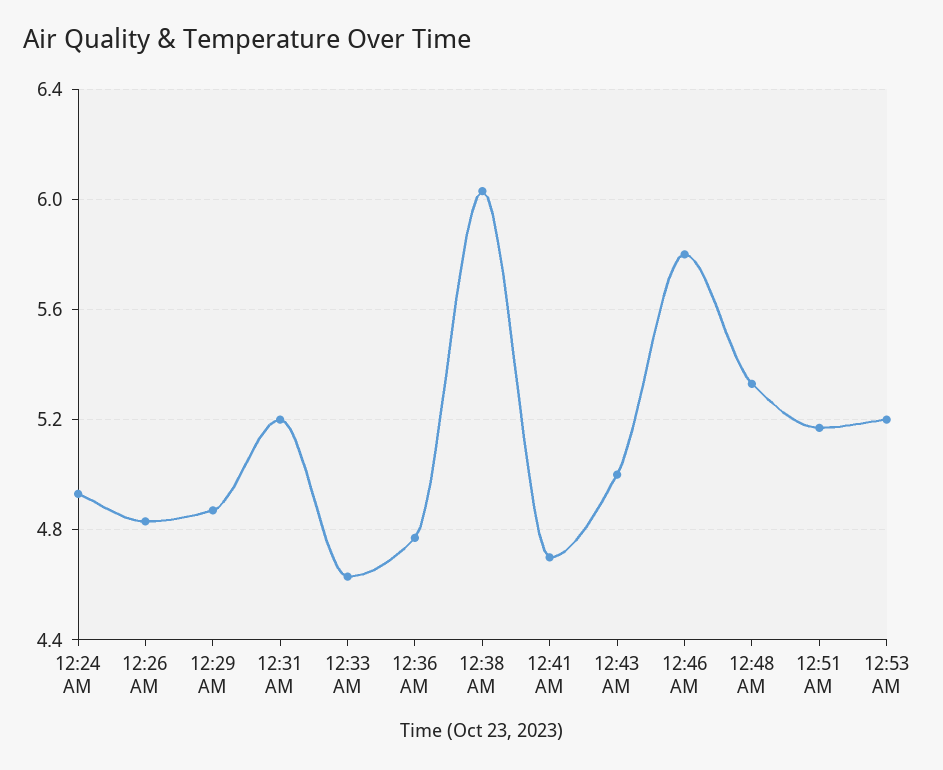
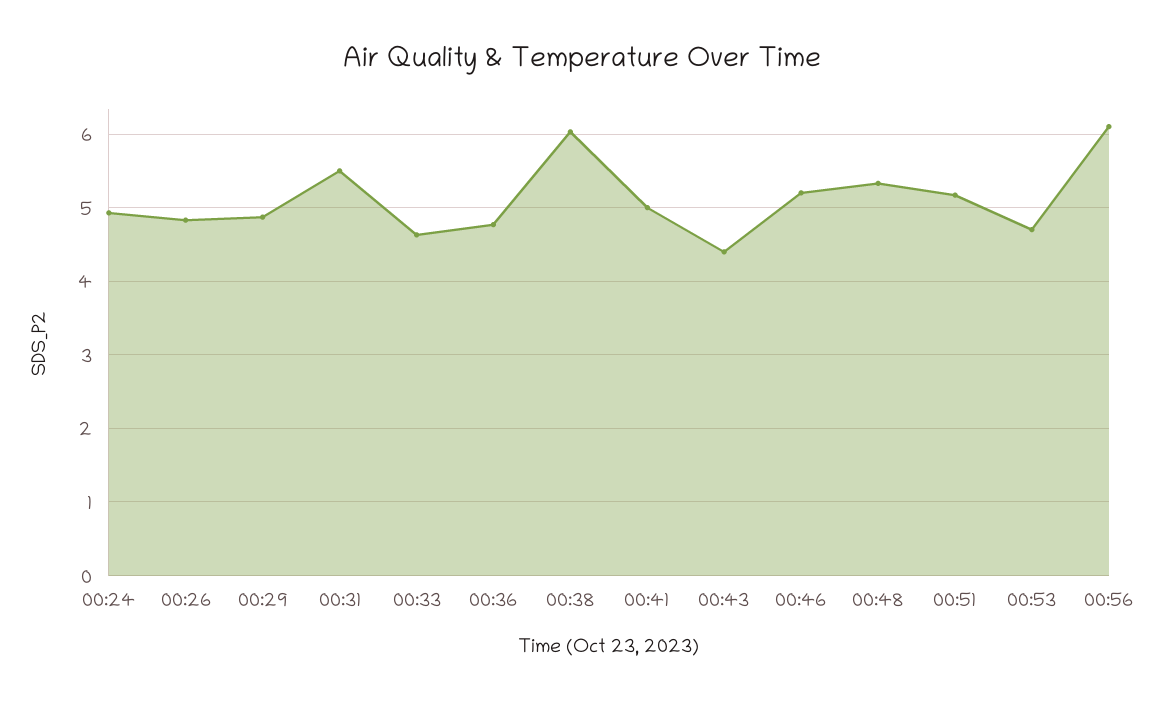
12:31 AM: 5.2 -> 5.5
12:41 AM: 4.7 -> 5
12:43 AM: 5 -> 4.4
12:46 AM: 5.8 -> 5.2
12:53 AM: 5.2 -> 4.7
00:56: none -> 6.1

